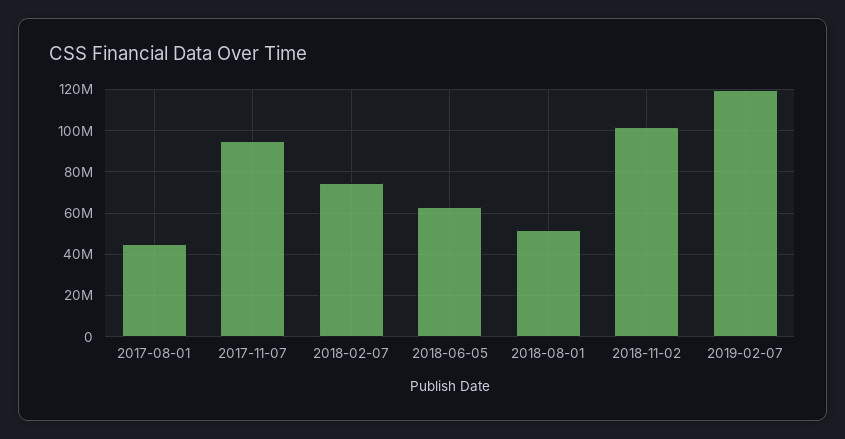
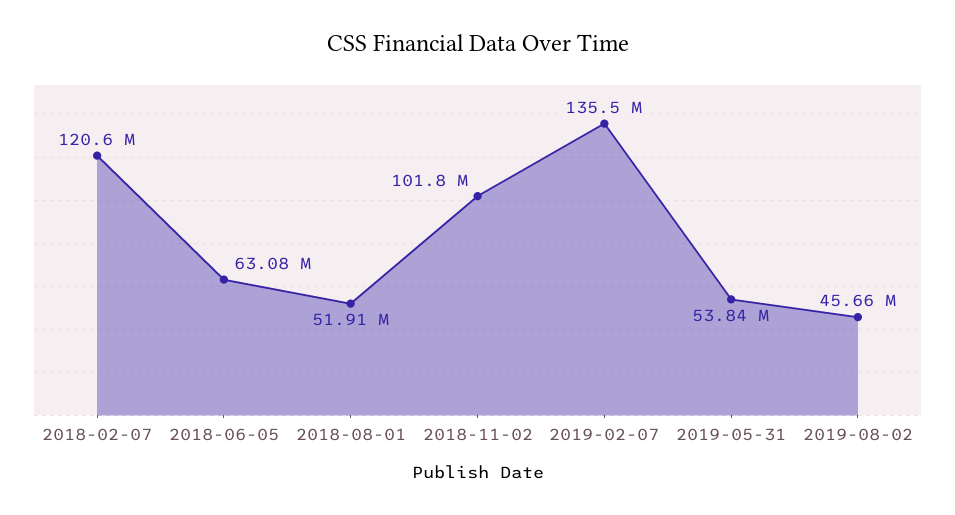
2017-08-01: 45000000 -> none
2017-11-07: 95000000 -> none
2018-02-07: 75000000 -> 120600000
2019-02-07: 120000000 -> 135500000
2019-05-31: none -> 53840000
2019-08-02: none -> 45660000

